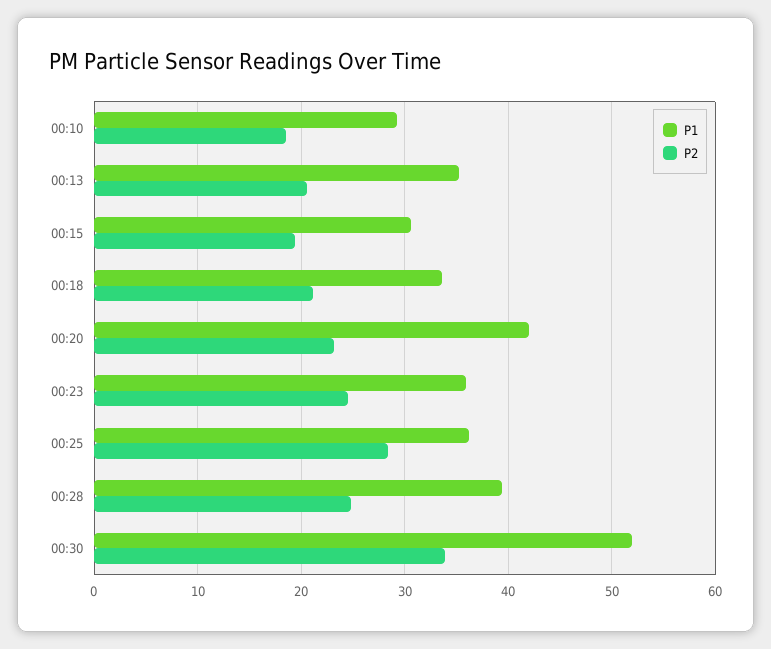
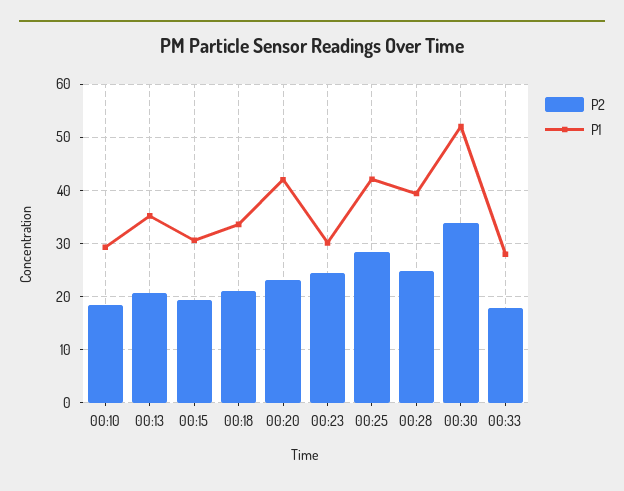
P1, 00:23: 36 -> 30
P1, 00:25: 36 -> 42
P2, 00:33: none -> 18
P1, 00:33: none -> 28

